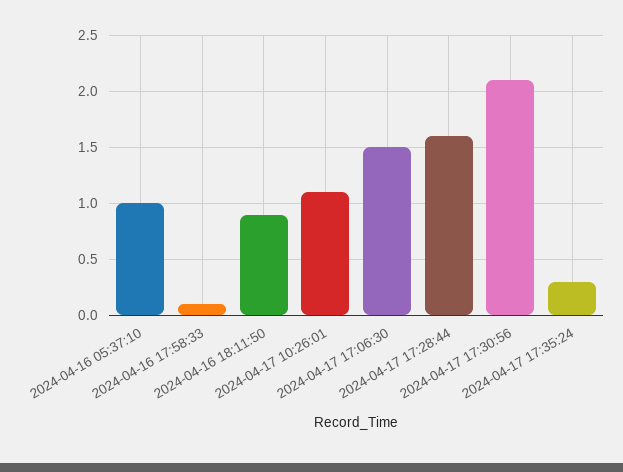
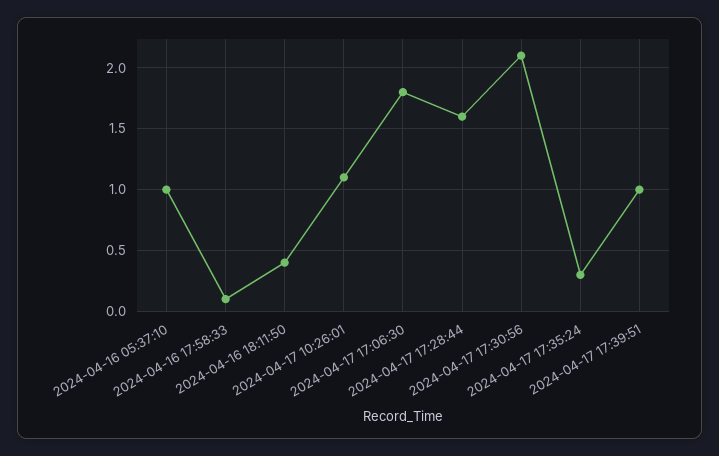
2024-04-16 18:11:50: 0.9 -> 0.4
2024-04-17 17:06:30: 1.5 -> 1.8
2024-04-17 17:39:51: none -> 1

